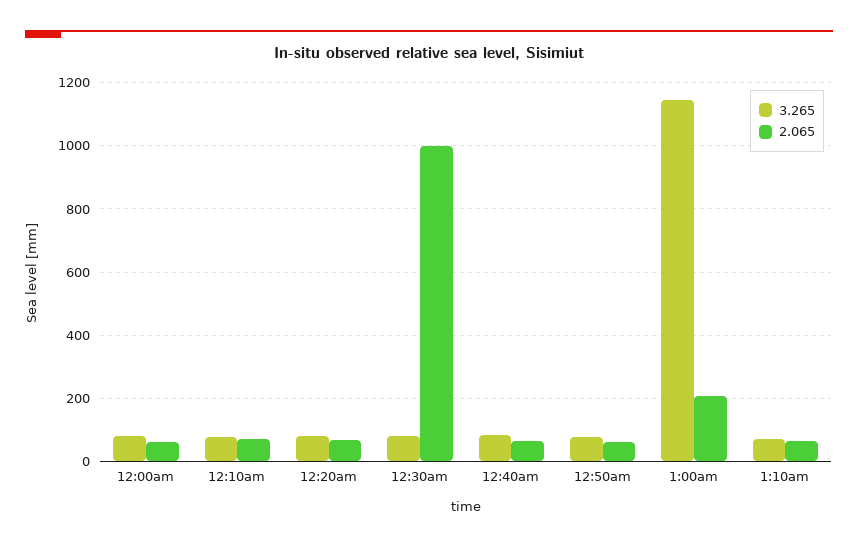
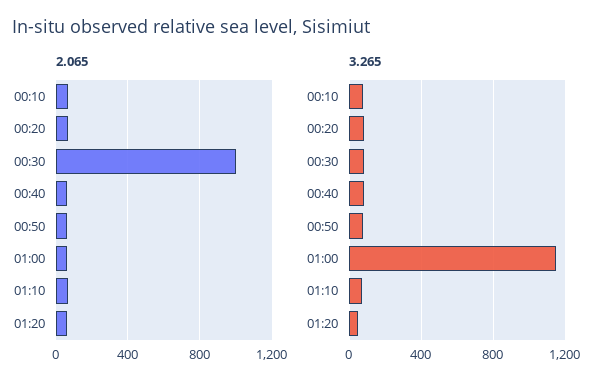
3.265, 12:00am: 80 -> none
2.065, 12:00am: 60 -> none
2.065, 1:00am: 200 -> 50
2.065, 01:20: none -> 50
3.265, 01:20: none -> 50

